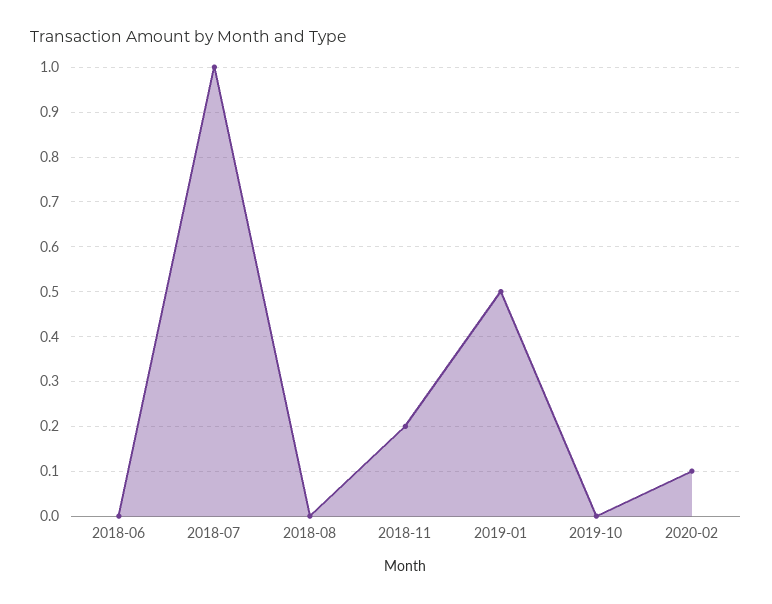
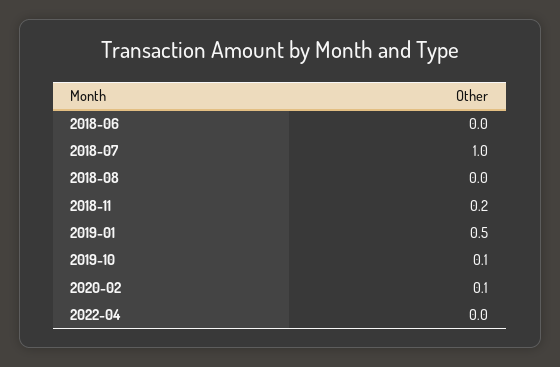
2019-10: 0 -> 0.1
2022-04: none -> 0

